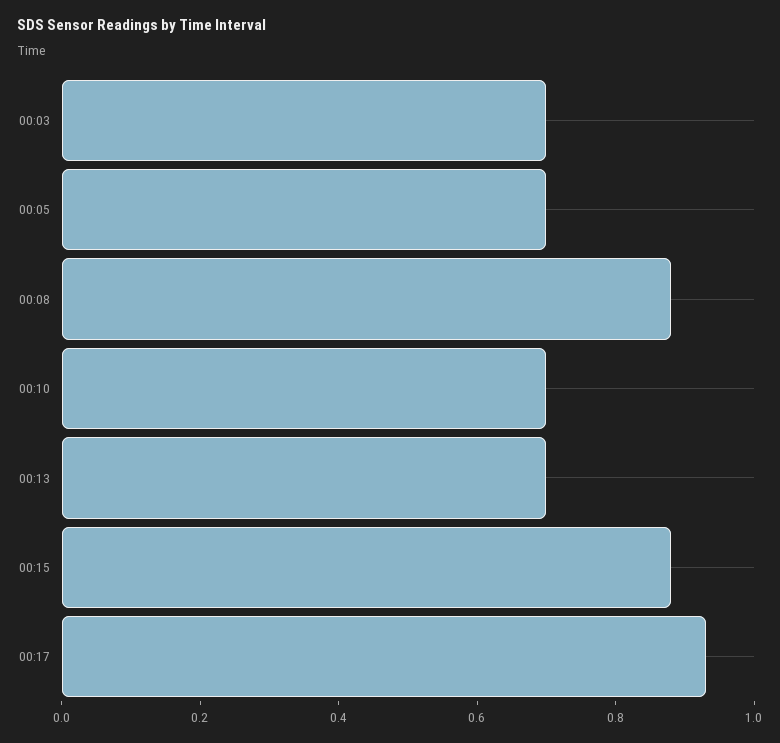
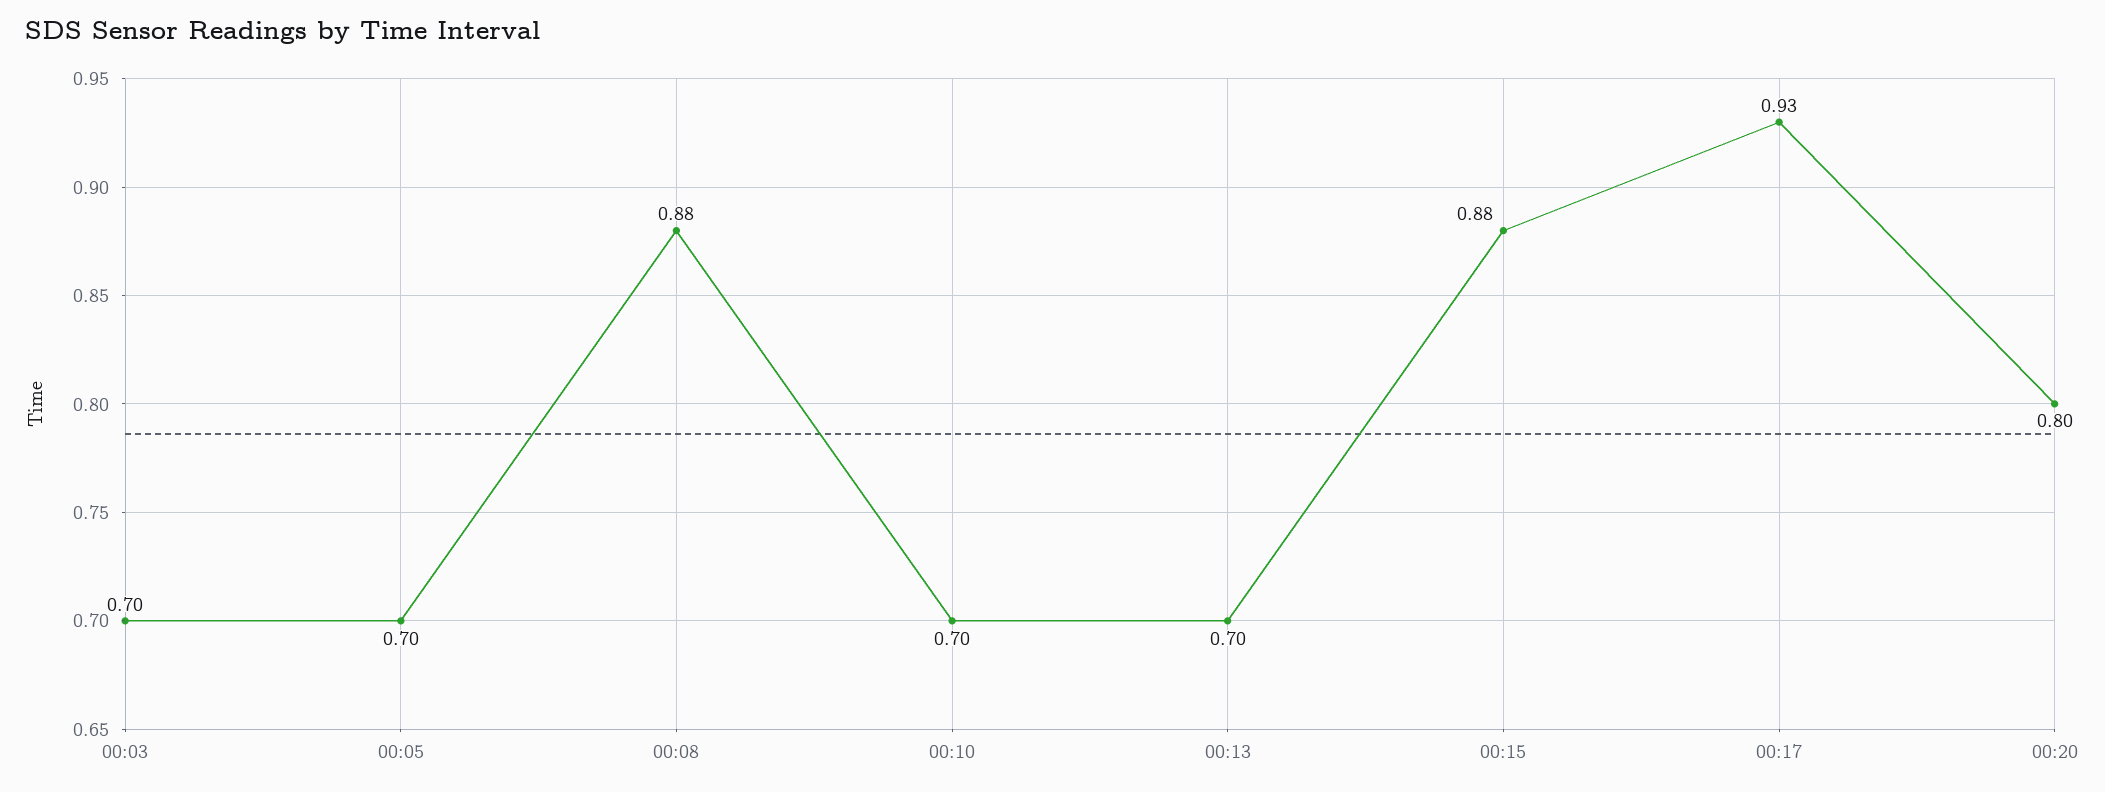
00:20: none -> 0.8

